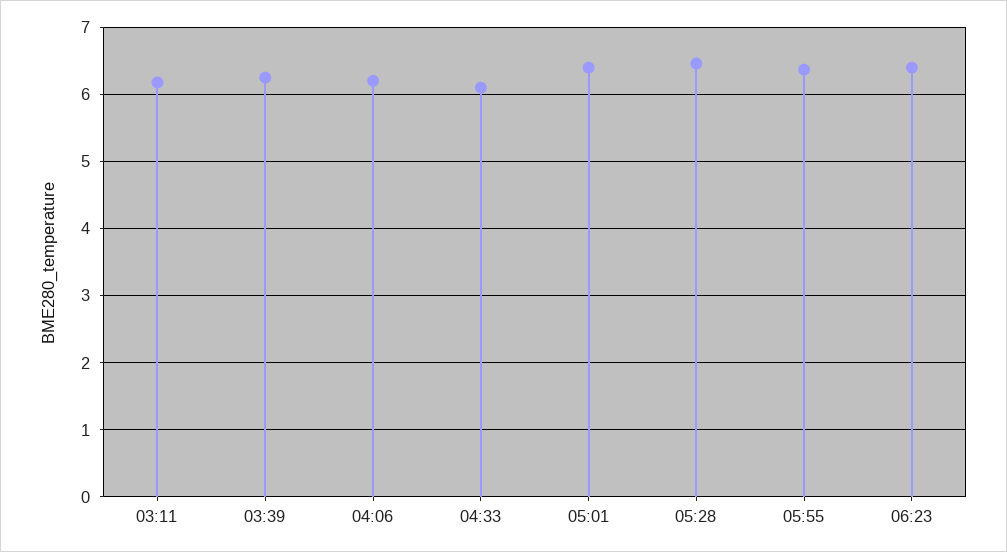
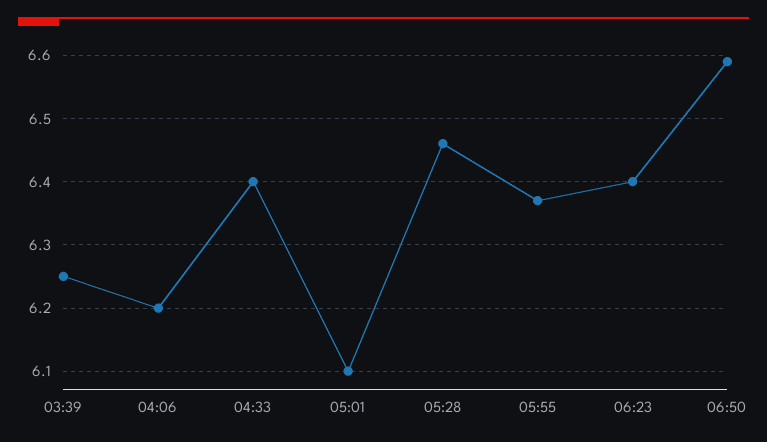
03:11: 6.2 -> none
04:33: 6.1 -> 6.4
05:01: 6.4 -> 6.1
06:50: none -> 6.59

